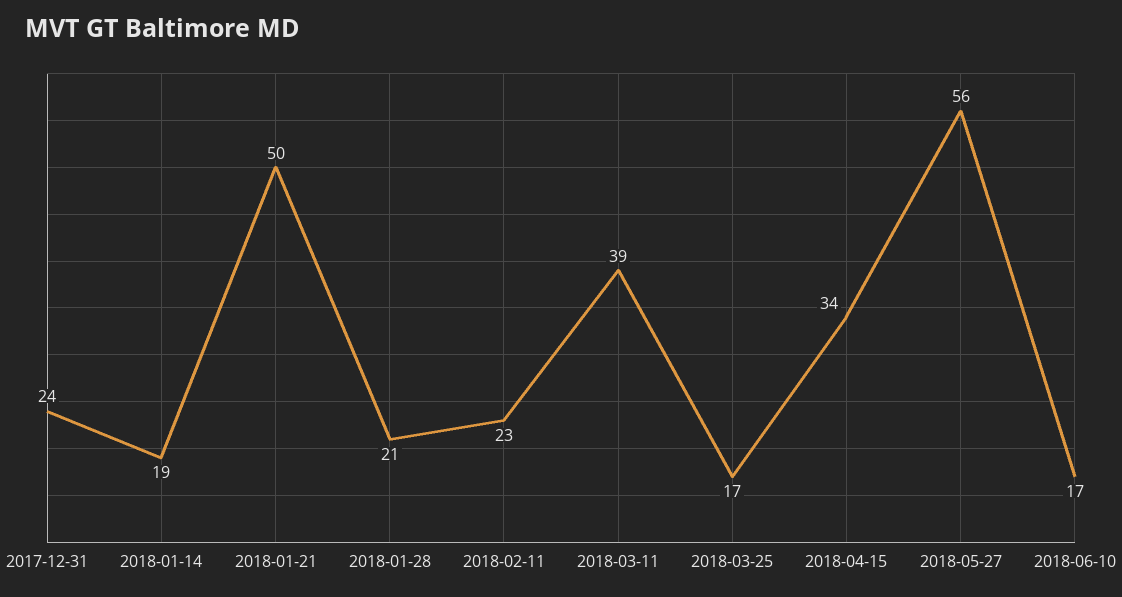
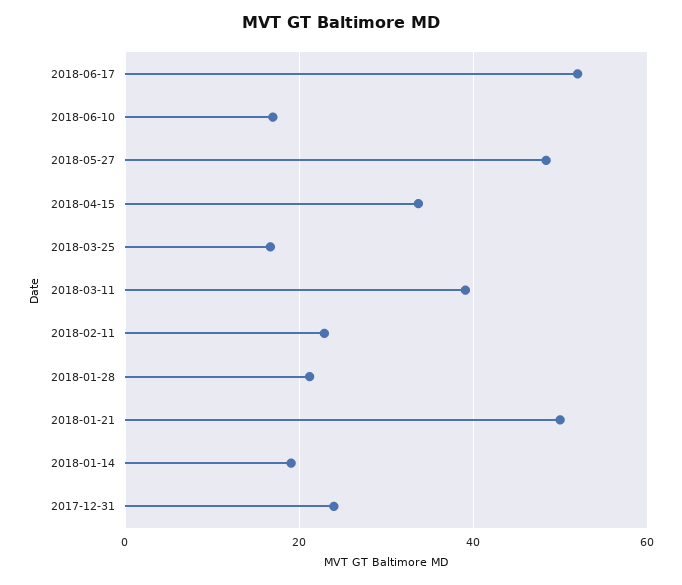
2018-05-27: 56 -> 48
2018-06-17: none -> 52

